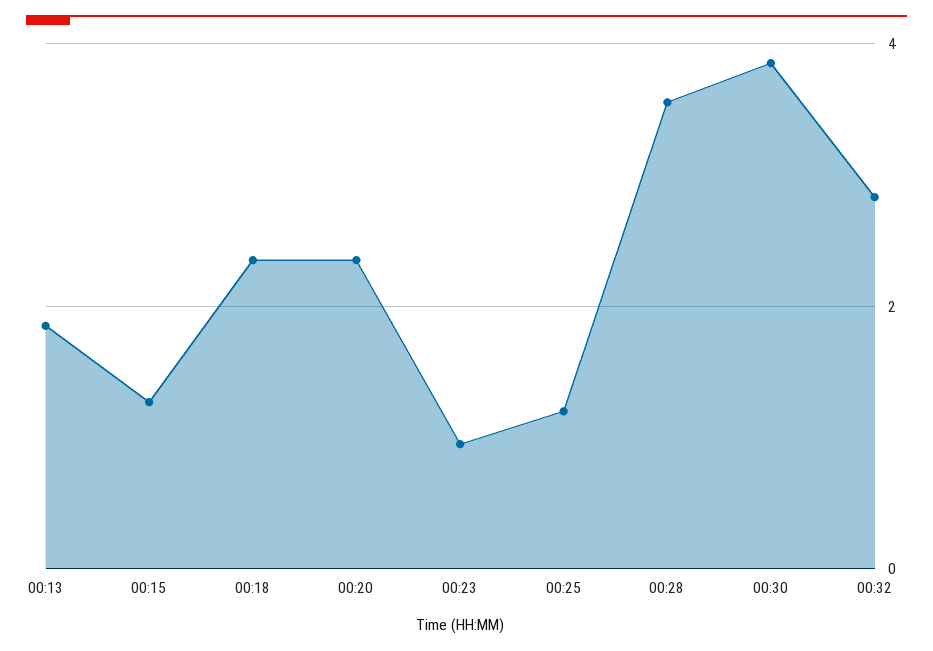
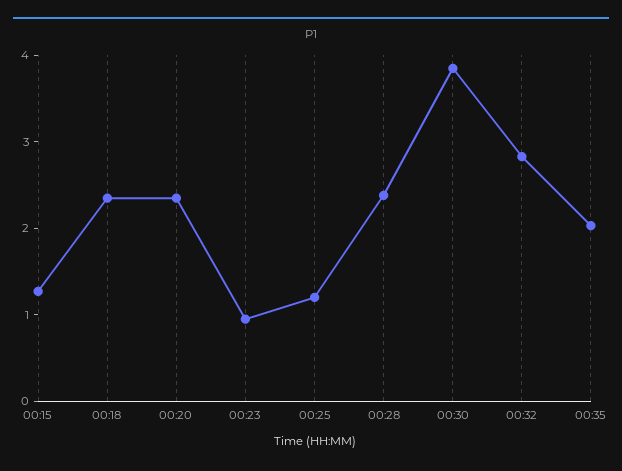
00:13: 1.8 -> none
00:28: 3.6 -> 2.4
00:35: none -> 2

